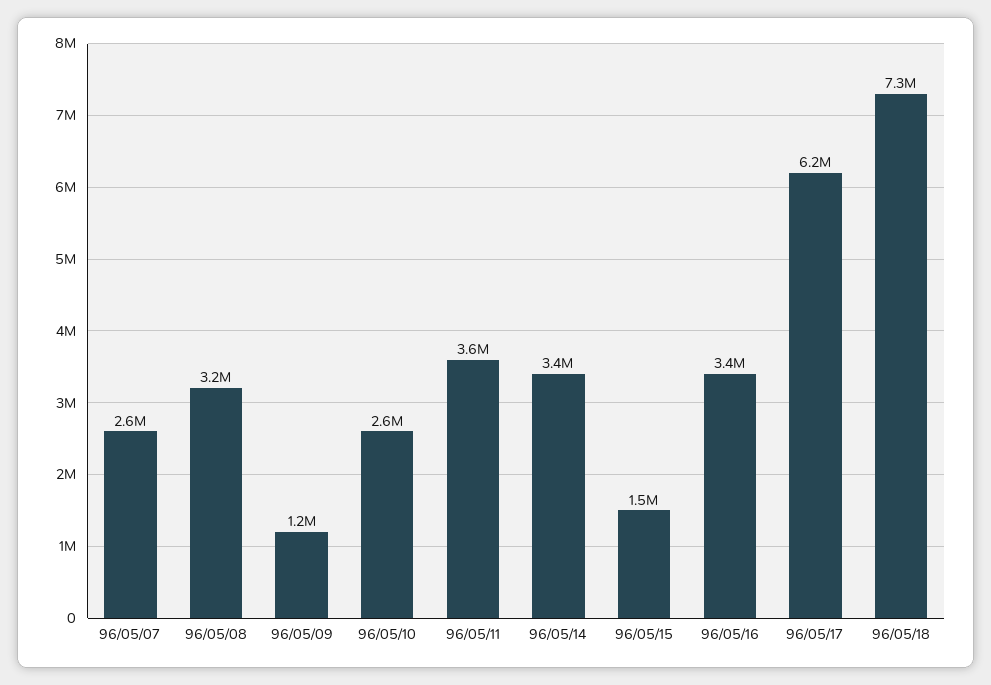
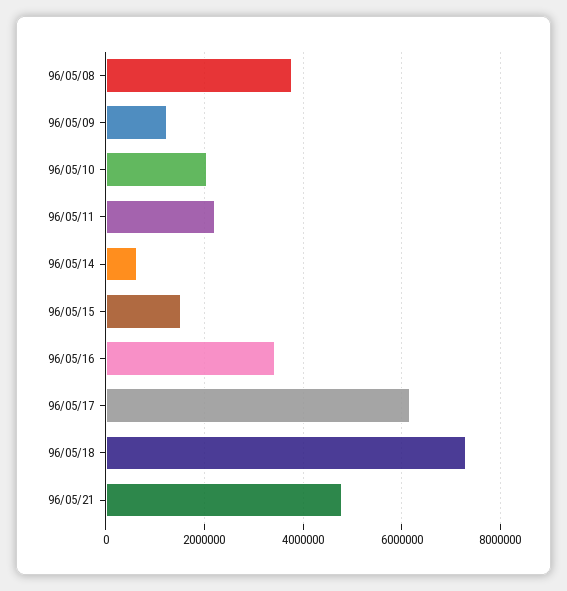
96/05/07: 2600000 -> none
96/05/08: 3200000 -> 3800000
96/05/10: 2600000 -> 2000000
96/05/11: 3600000 -> 2200000
96/05/14: 3400000 -> 600000
96/05/21: none -> 4800000

